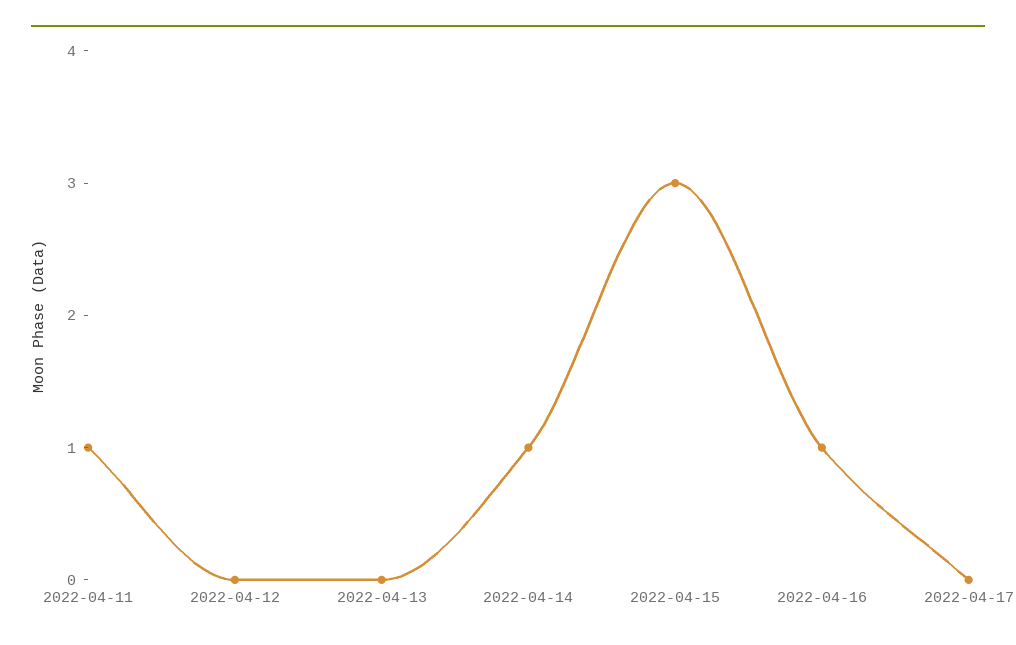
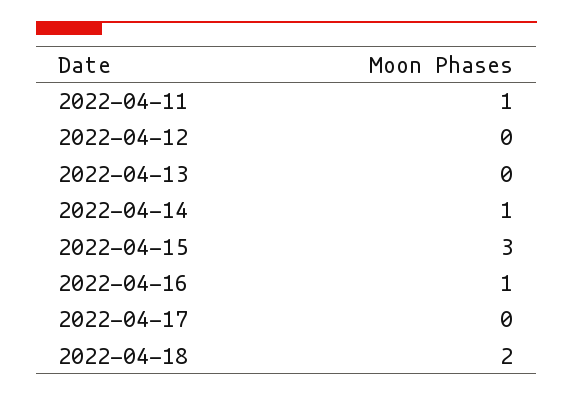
2022-04-18: none -> 2

